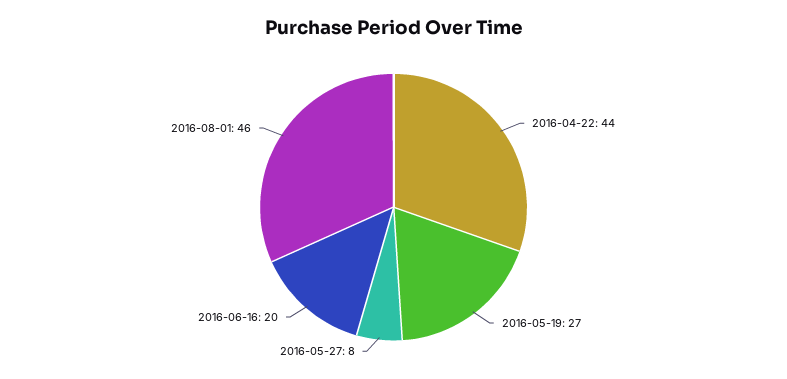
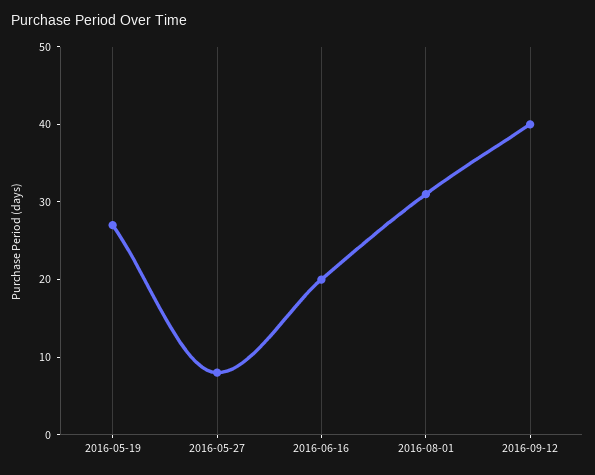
2016-04-22: 44 -> none
2016-08-01: 46 -> 30
2016-09-12: none -> 40

